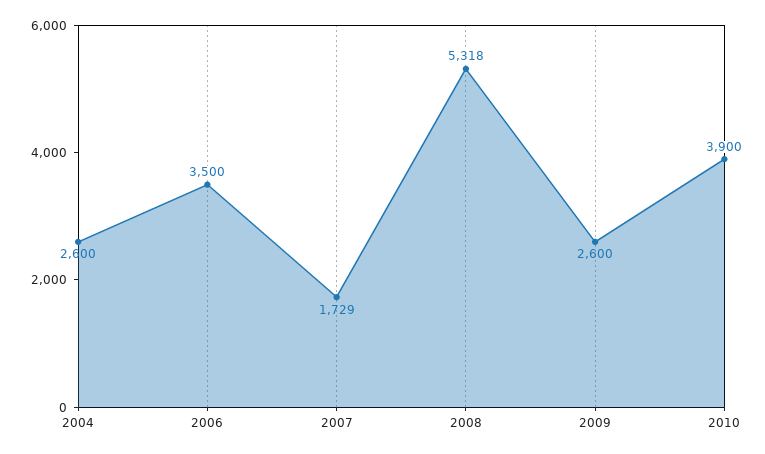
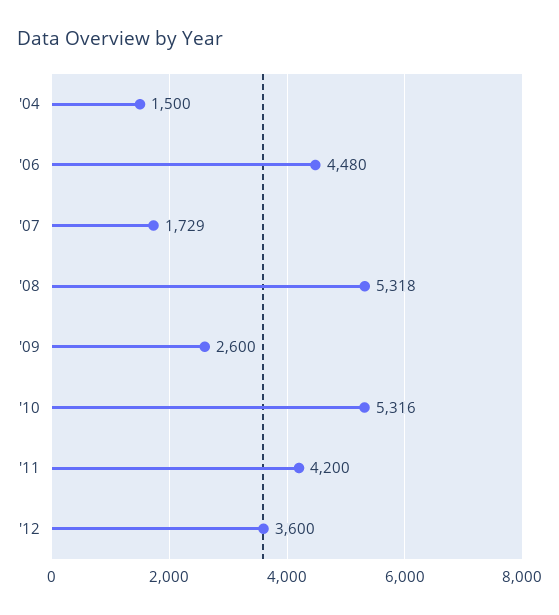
2004: 2600 -> 1500
2006: 3500 -> 4480
2010: 3900 -> 5316
'11: none -> 4200
'12: none -> 3600

